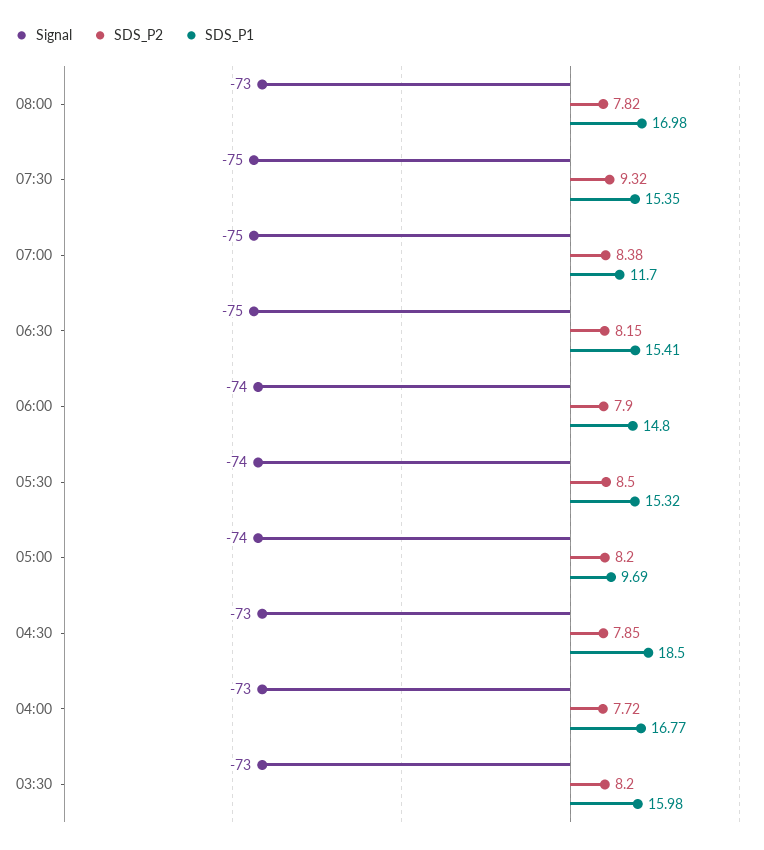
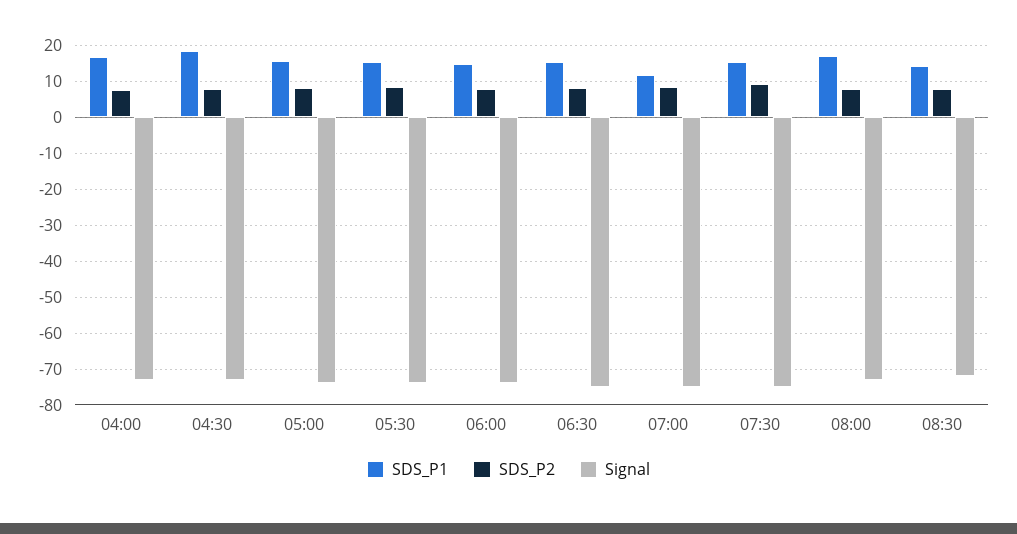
SDS_P1, 05:00: 9.69 -> 16
Signal, 03:30: -73 -> none
SDS_P2, 03:30: 8.2 -> none
SDS_P1, 03:30: 15.98 -> none
SDS_P1, 08:30: none -> 14
SDS_P2, 08:30: none -> 8
Signal, 08:30: none -> -72

